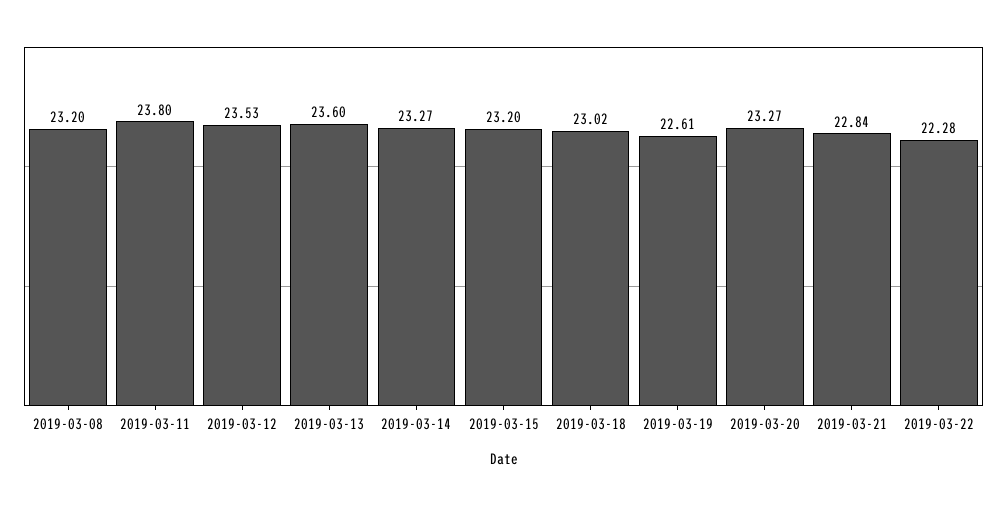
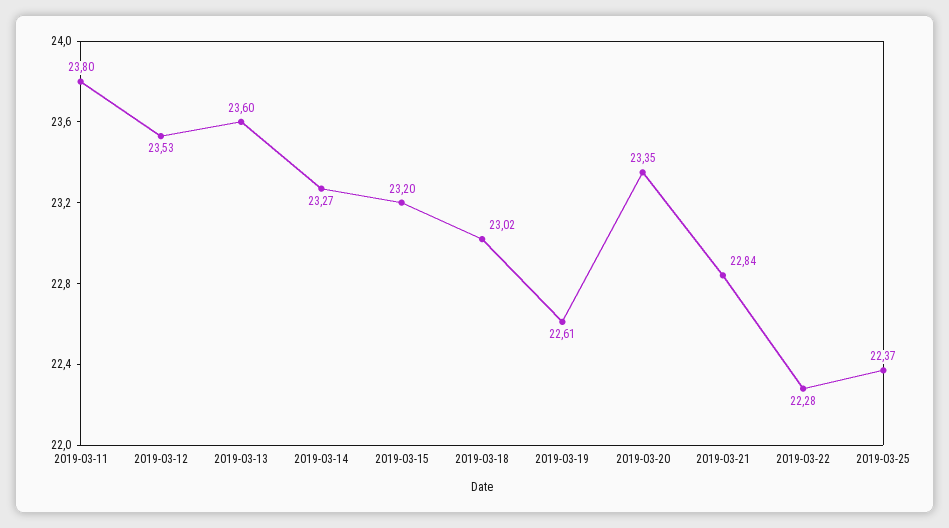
2019-03-08: 23.2 -> none
2019-03-20: 23.27 -> 23.35
2019-03-25: none -> 22.37

